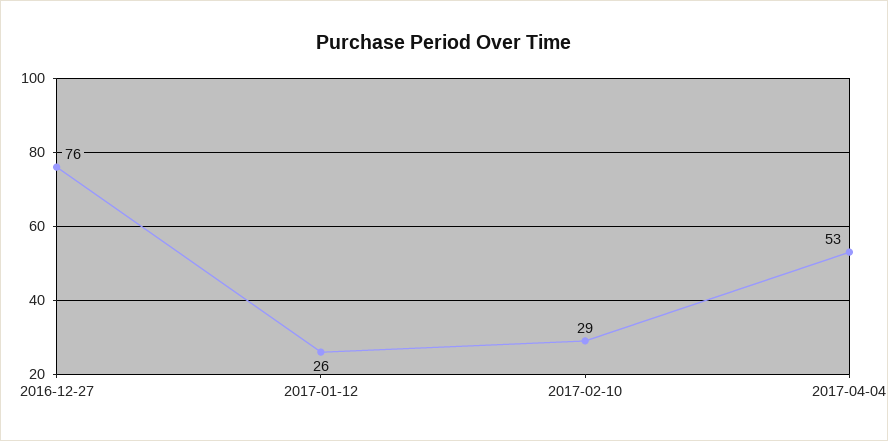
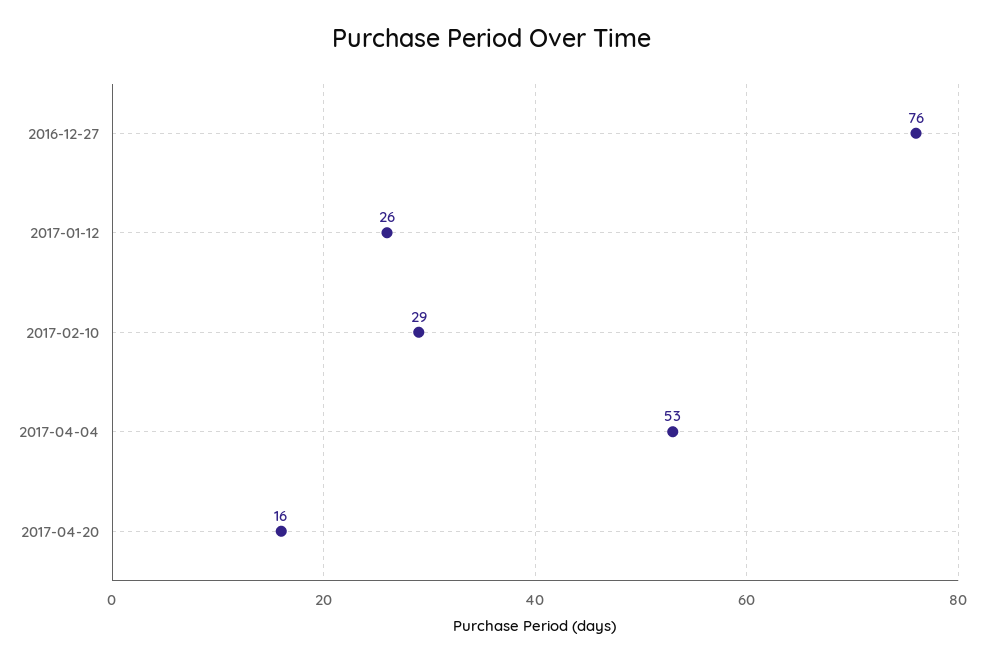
2017-04-20: none -> 16

